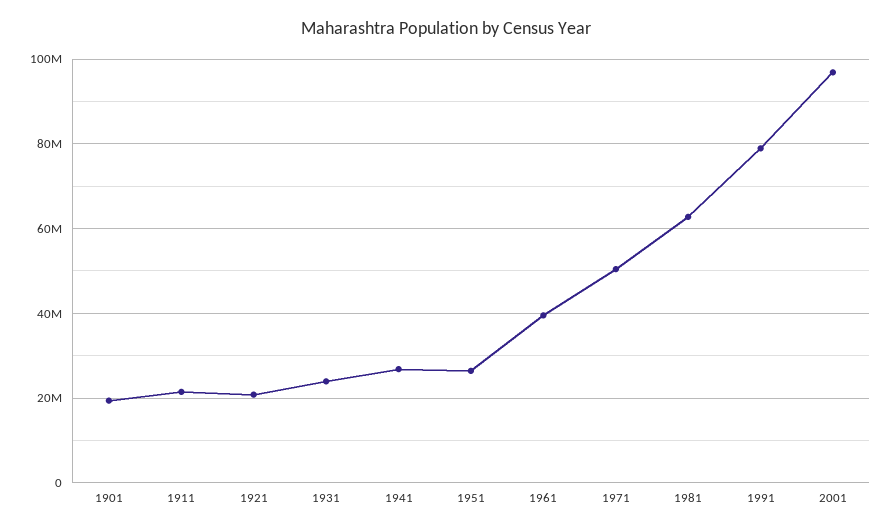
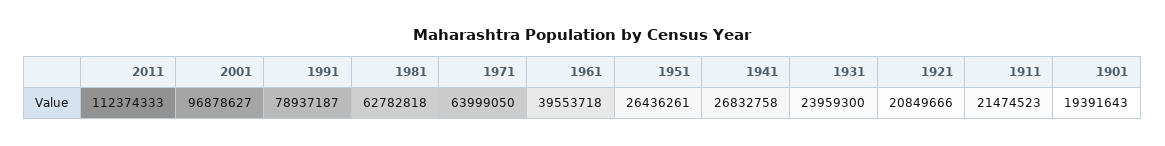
1971: 50000000 -> 63999050
2011: none -> 112374333

